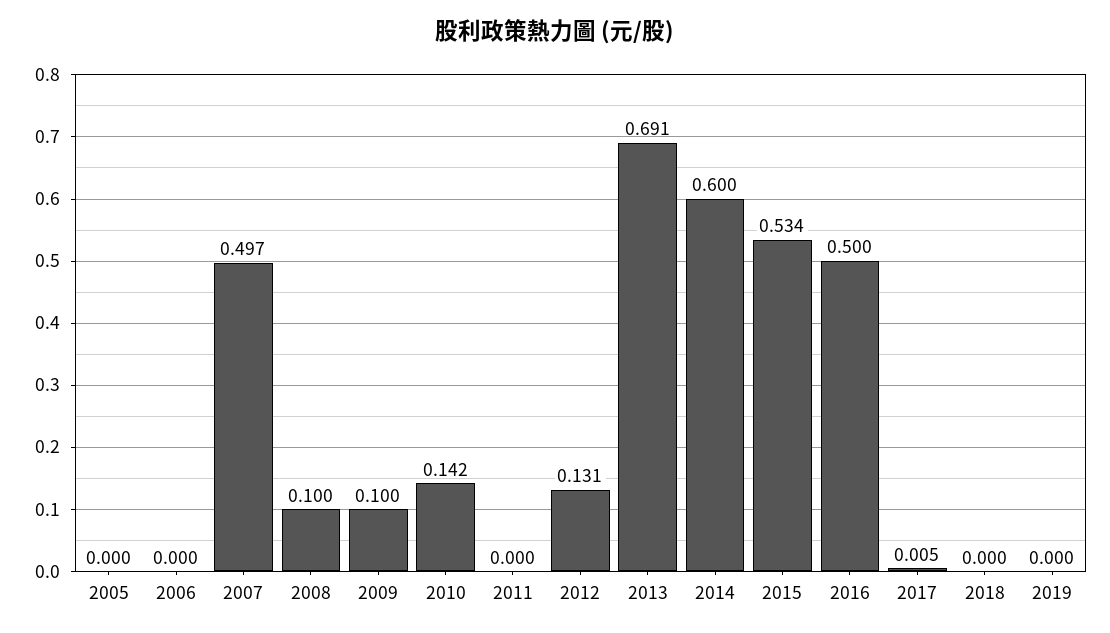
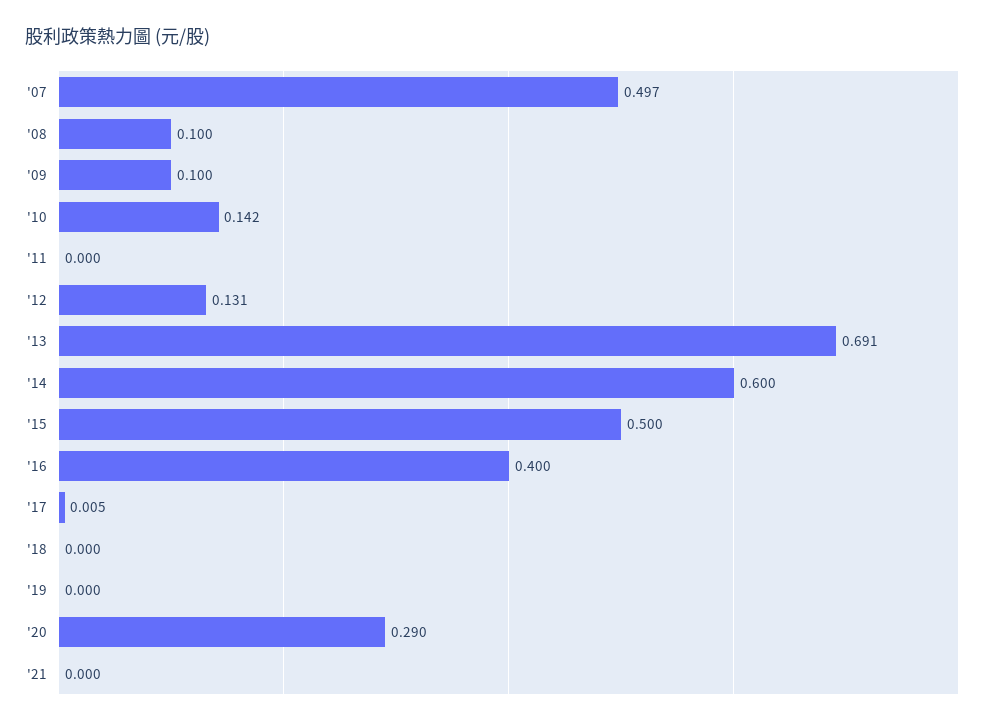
2005: 0 -> none
2006: 0 -> none
2015: 0.534 -> 0.5
2016: 0.5 -> 0.4
'20: none -> 0.29
'21: none -> 0

